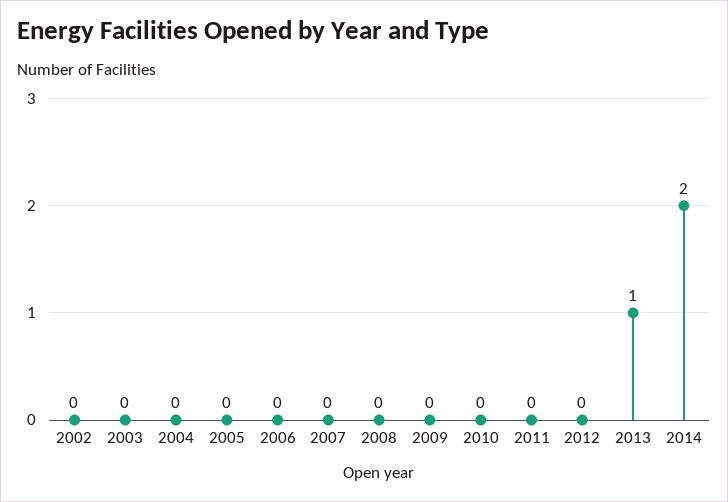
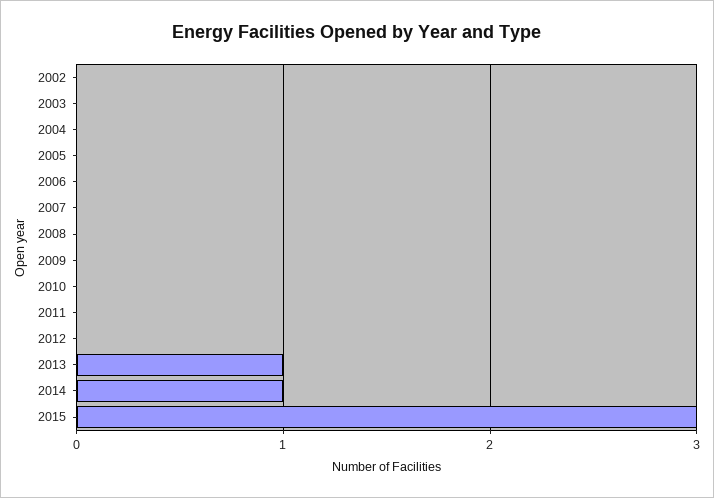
2014: 2 -> 1
2015: none -> 3

